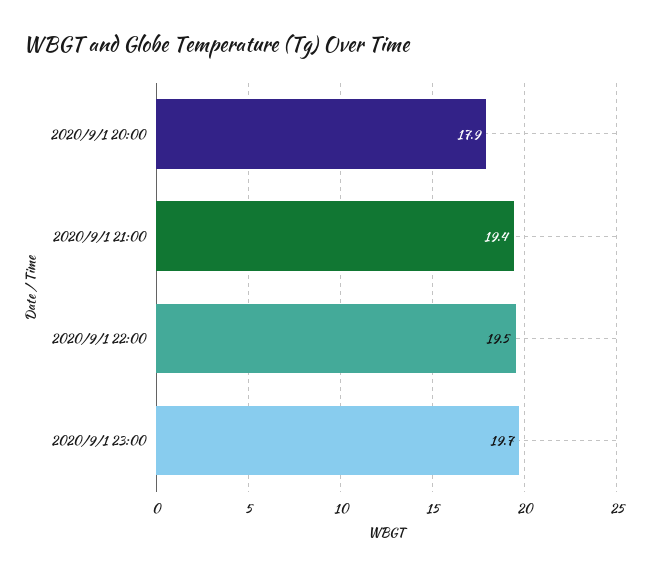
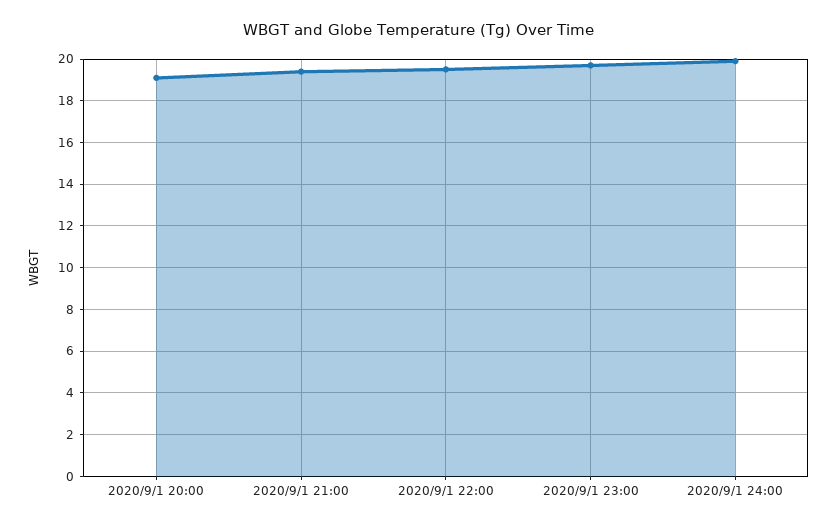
2020/9/1 20:00: 17.9 -> 19
2020/9/1 24:00: none -> 20

